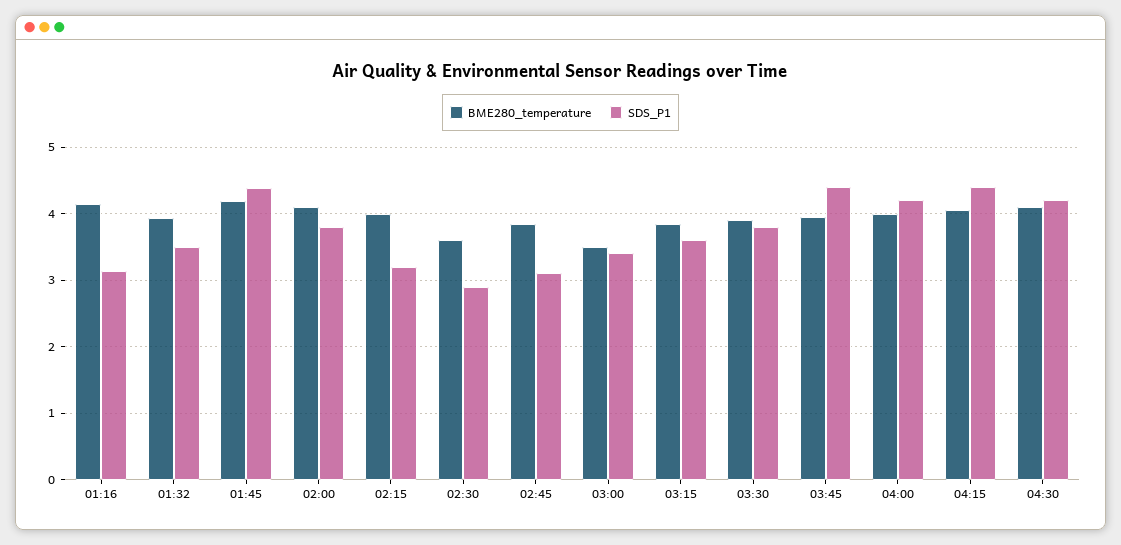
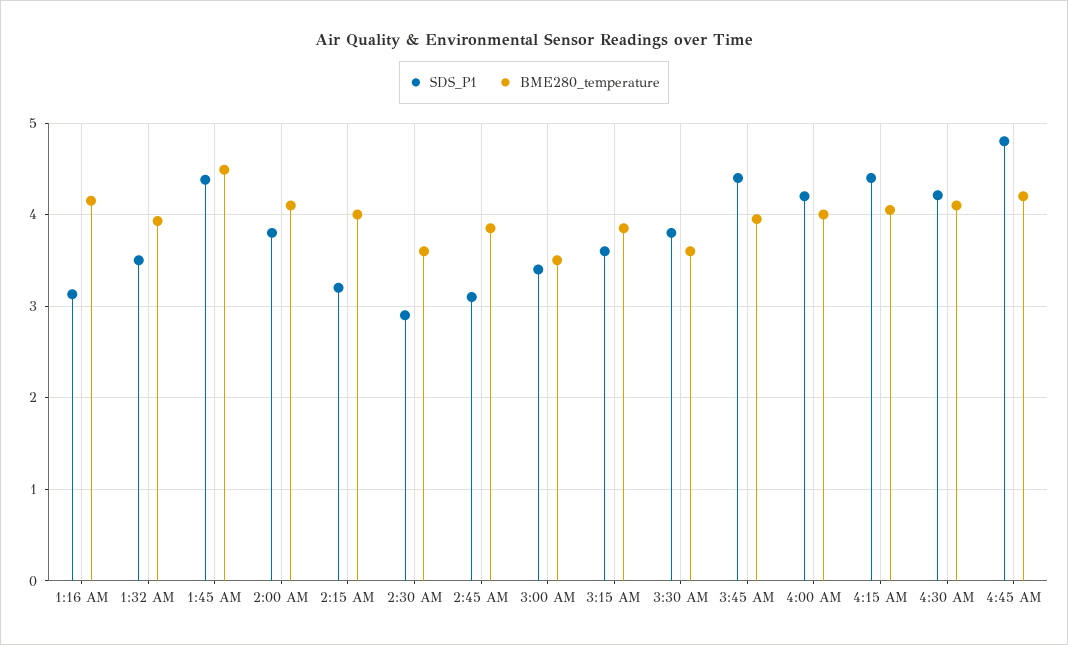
BME280_temperature, 01:45: 4.2 -> 4.5
BME280_temperature, 03:30: 3.9 -> 3.6
SDS_P1, 4:45 AM: none -> 4.8
BME280_temperature, 4:45 AM: none -> 4.2

